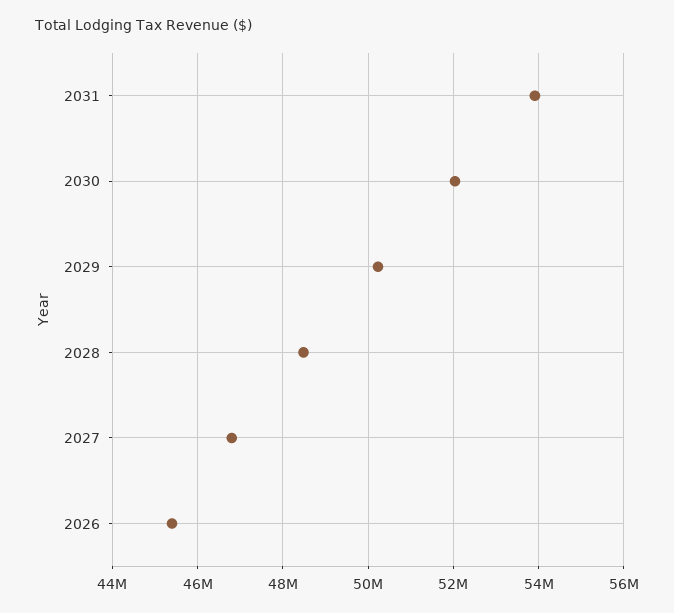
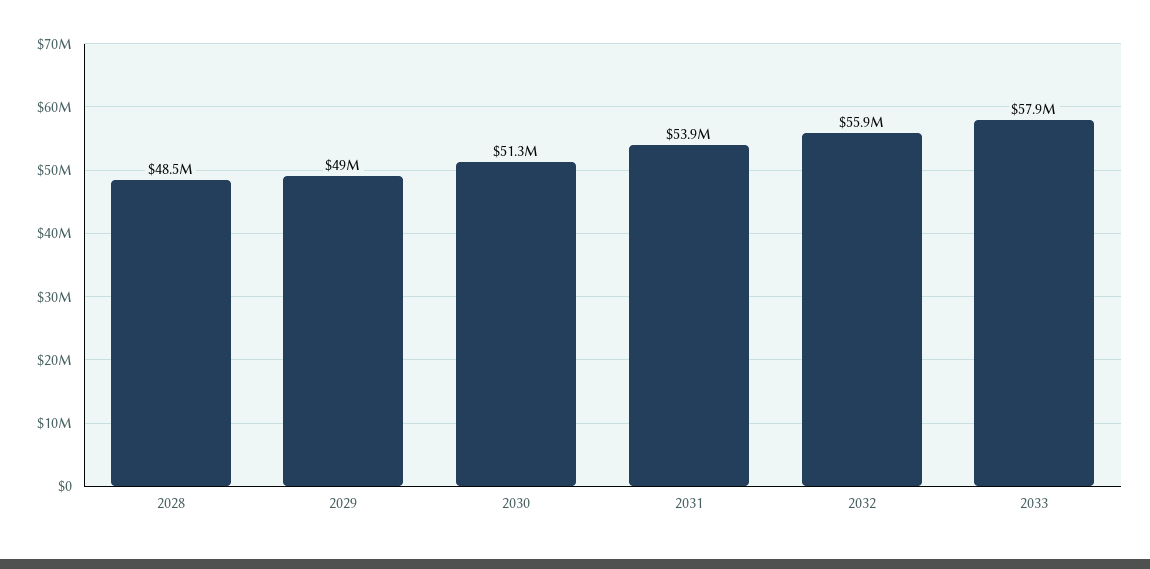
2030: 52000000 -> 51300000
2029: 50200000 -> 49000000
2027: 46800000 -> none
2026: 45400000 -> none
2032: none -> 55900000
2033: none -> 57900000

